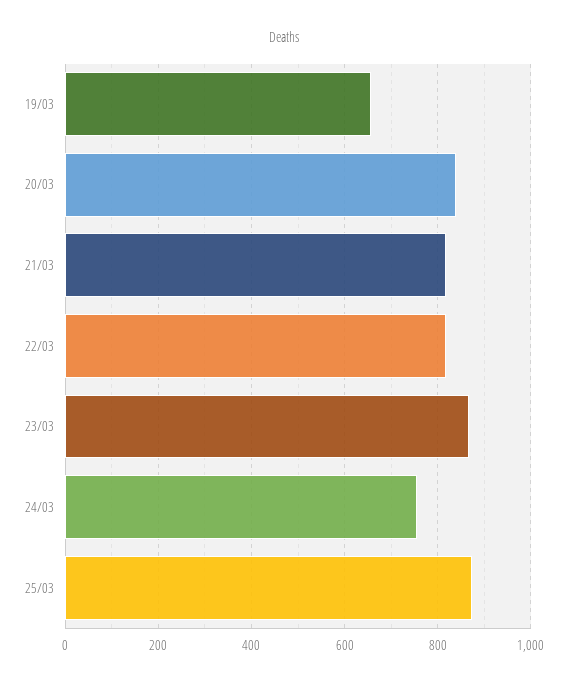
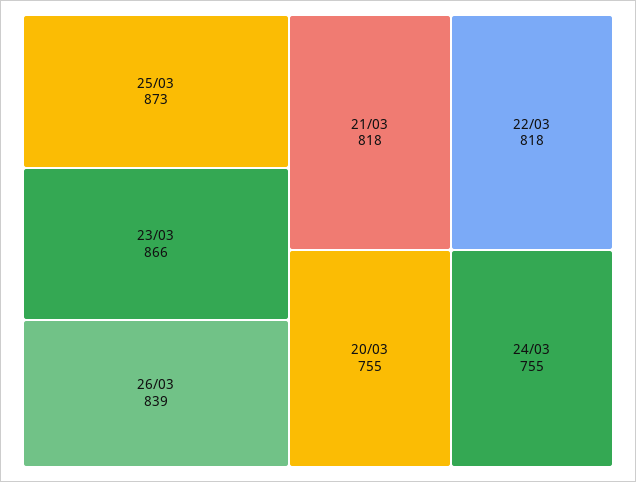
19/03: 660 -> none
20/03: 840 -> 755
26/03: none -> 839

